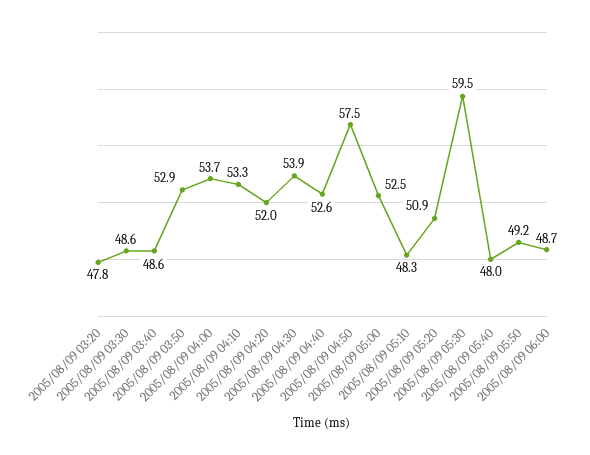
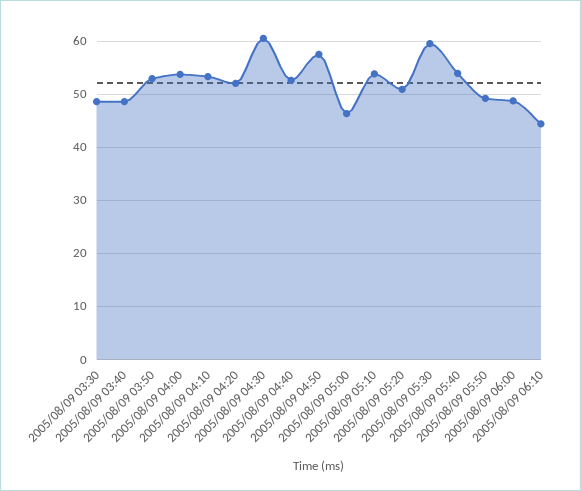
2005/08/09 03:20: 47.8 -> none
2005/08/09 04:30: 53.9 -> 60
2005/08/09 05:00: 52.5 -> 46
2005/08/09 05:10: 48.3 -> 54
2005/08/09 05:40: 48 -> 54
2005/08/09 06:10: none -> 44

